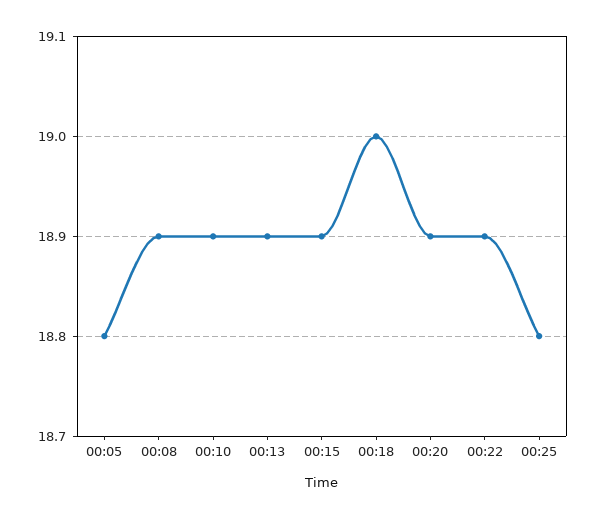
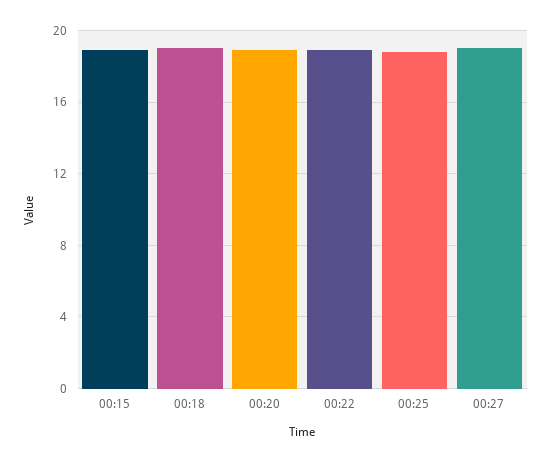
00:05: 18.8 -> none
00:08: 18.9 -> none
00:10: 18.9 -> none
00:13: 18.9 -> none
00:27: none -> 19

